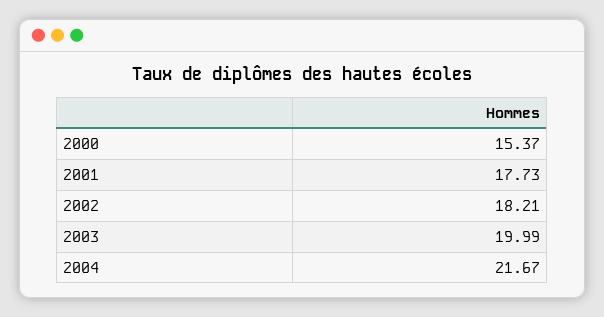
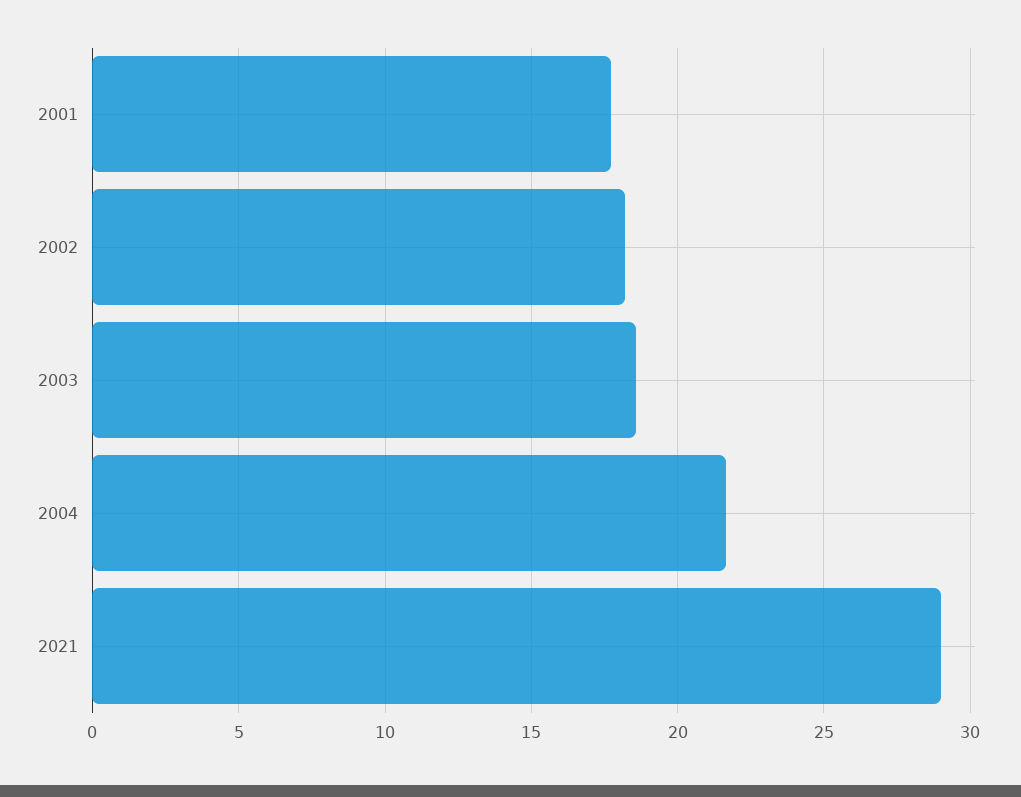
2000: 15.37 -> none
2003: 19.99 -> 18.5
2021: none -> 29

